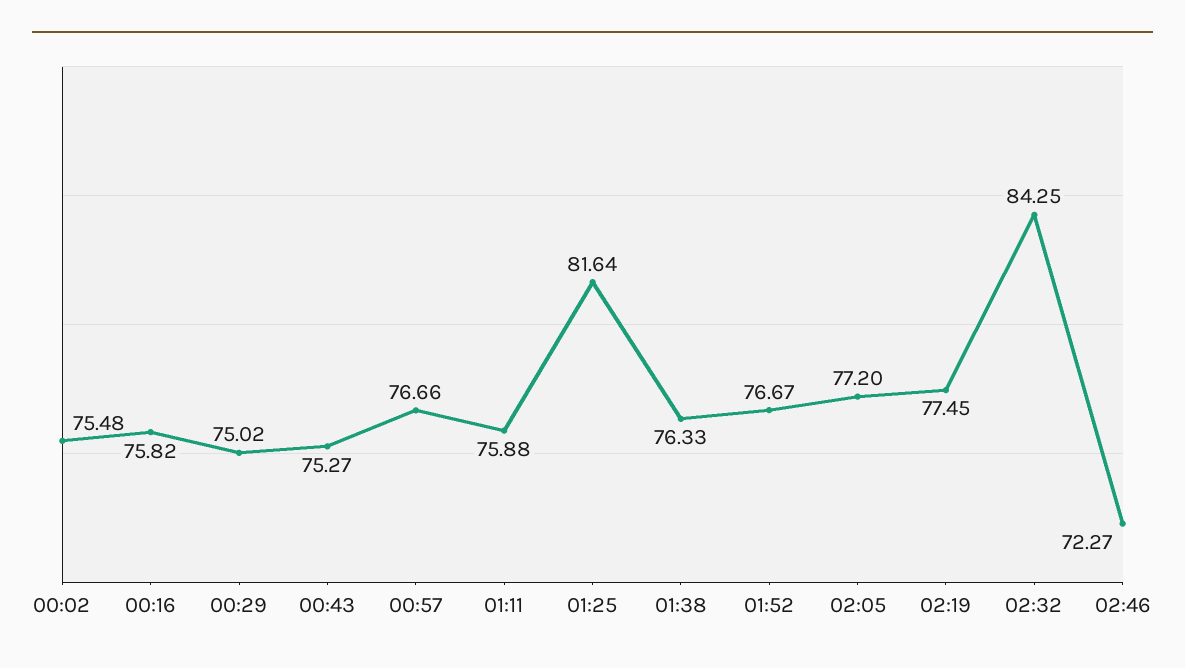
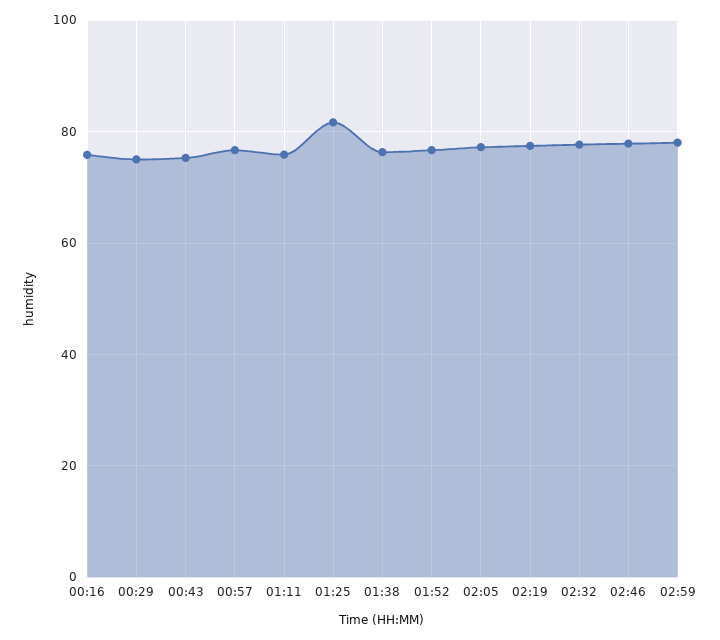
00:02: 75.48 -> none
02:32: 84.25 -> 78
02:46: 72.27 -> 78
02:59: none -> 78

